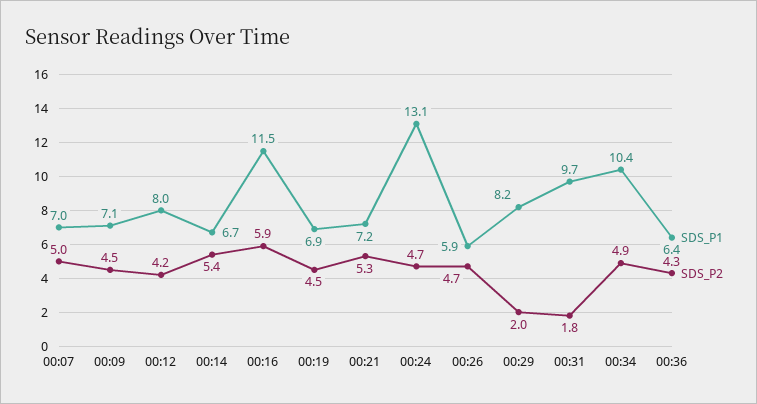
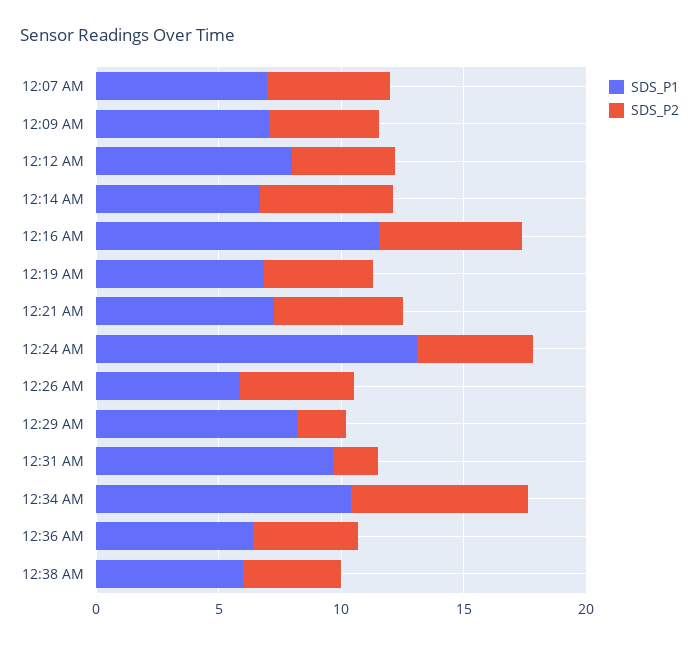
SDS_P2, 00:34: 4.9 -> 7
SDS_P1, 12:38 AM: none -> 6
SDS_P2, 12:38 AM: none -> 4

